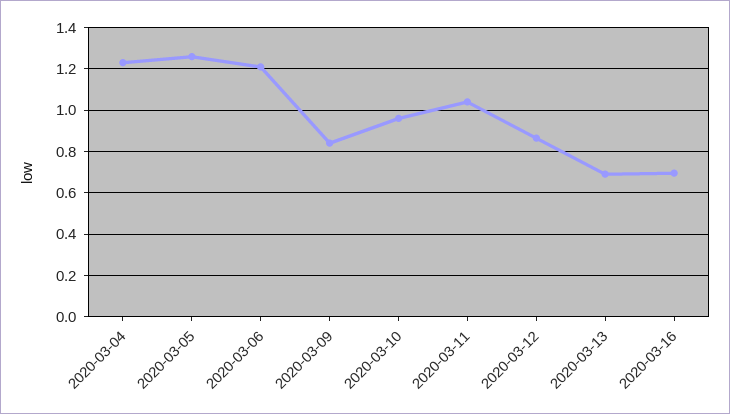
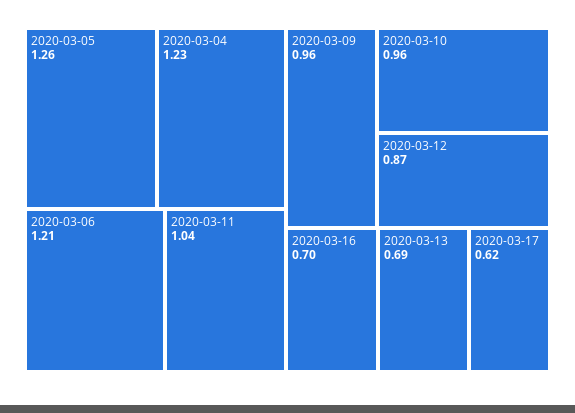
2020-03-09: 0.85 -> 0.96
2020-03-17: none -> 0.62

